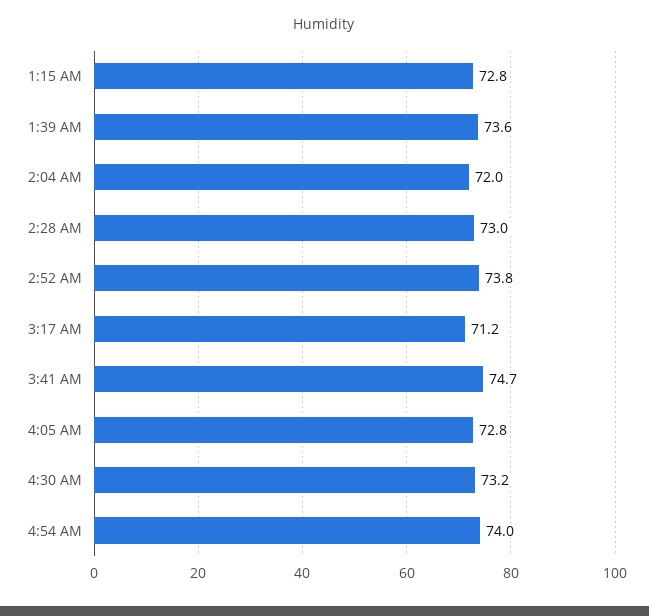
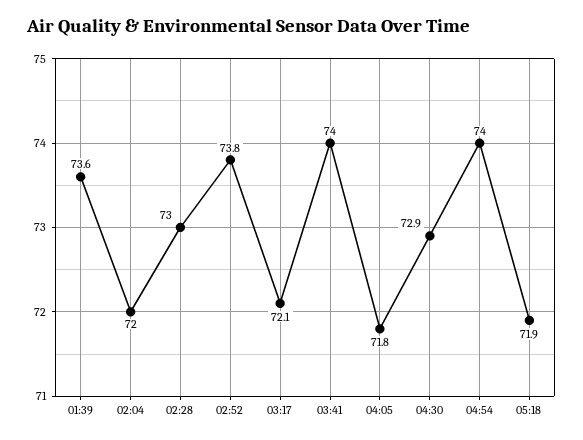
1:15 AM: 72.8 -> none
3:17 AM: 71.2 -> 72.1
3:41 AM: 74.7 -> 74
4:05 AM: 72.8 -> 71.8
4:30 AM: 73.2 -> 72.9
05:18: none -> 71.9

